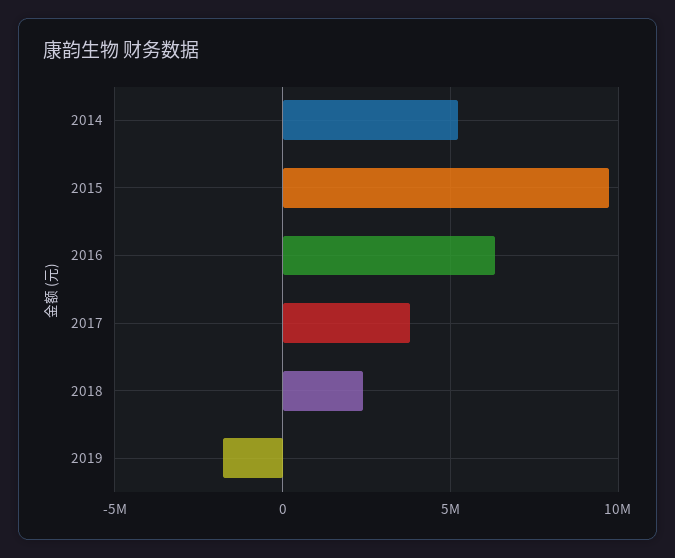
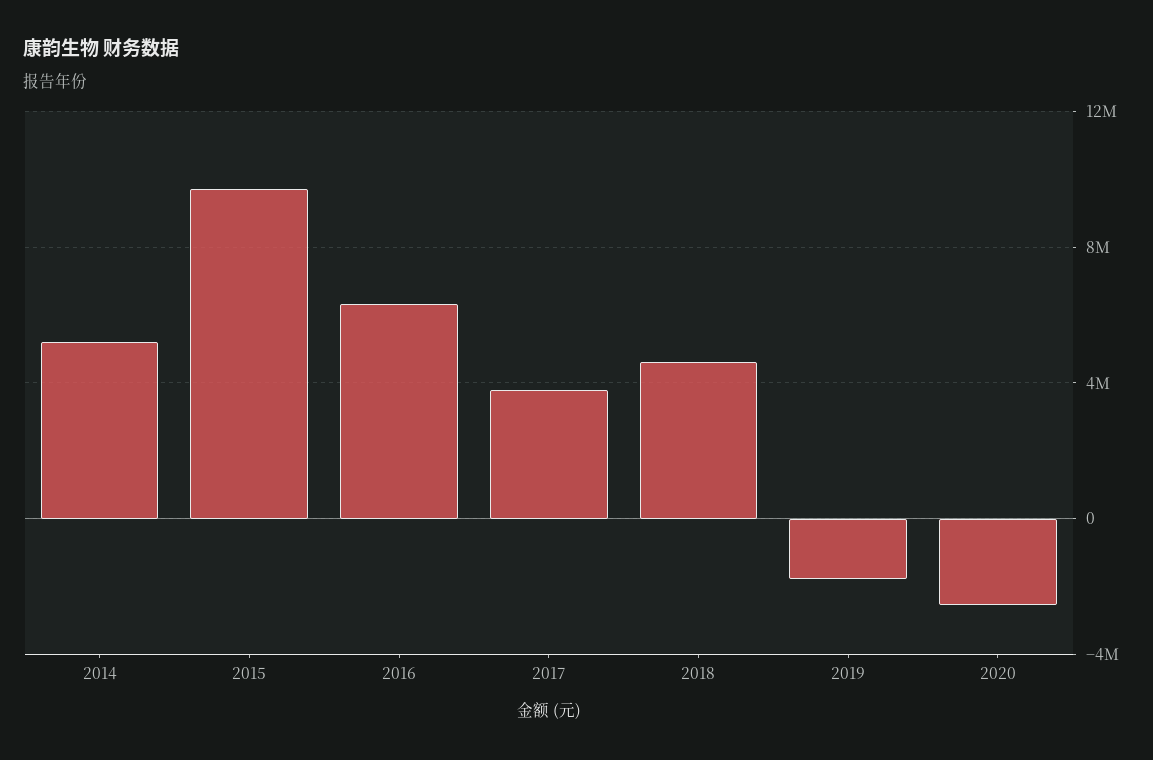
2018: 2500000 -> 4500000
2020: none -> -2500000

